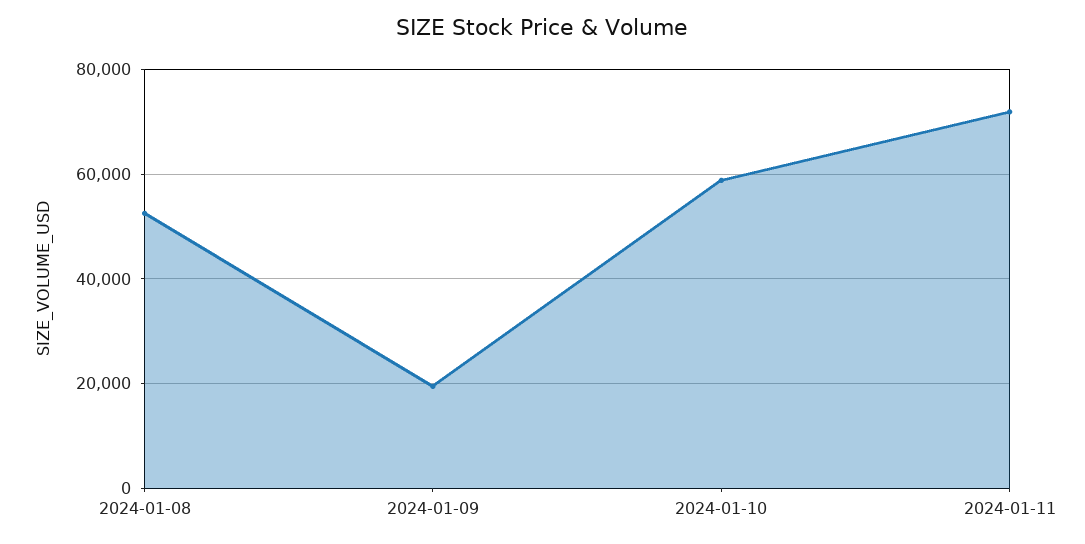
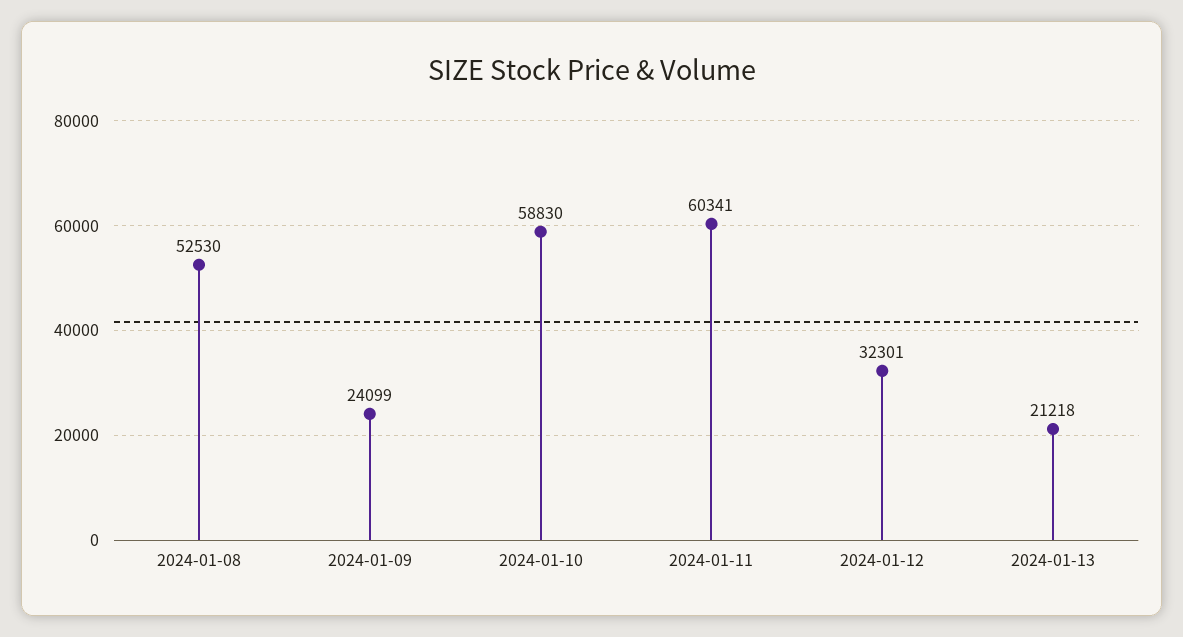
2024-01-09: 20000 -> 24099
2024-01-11: 72000 -> 60341
2024-01-12: none -> 32301
2024-01-13: none -> 21218

